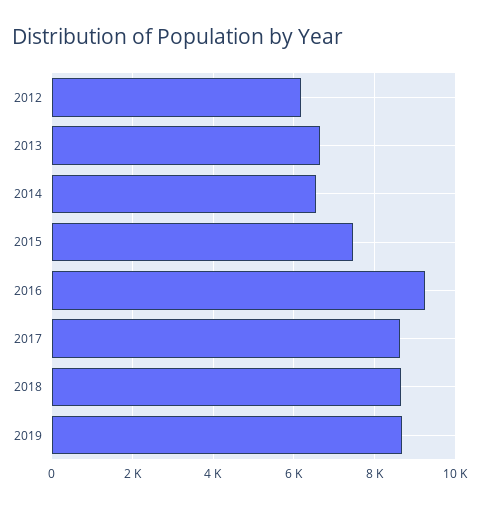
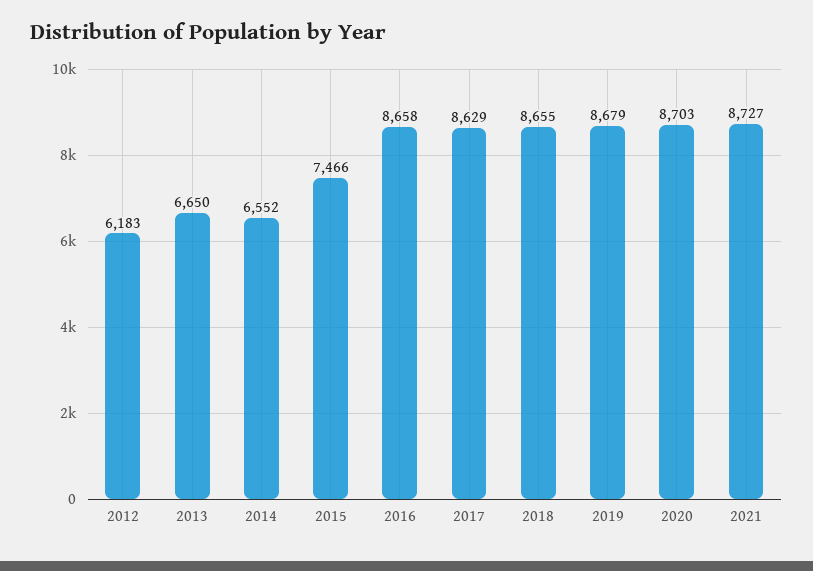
2016: 9200 -> 8658
2020: none -> 8703
2021: none -> 8727

